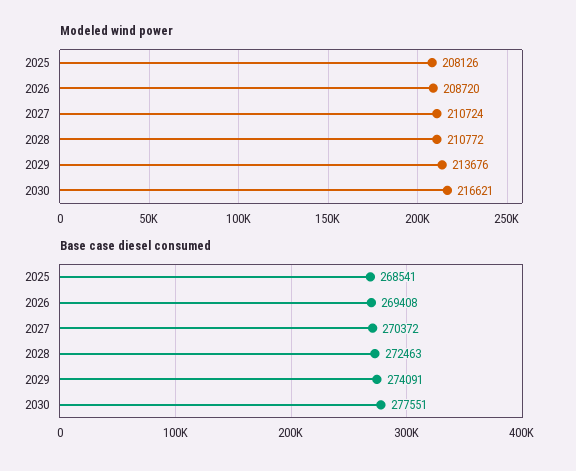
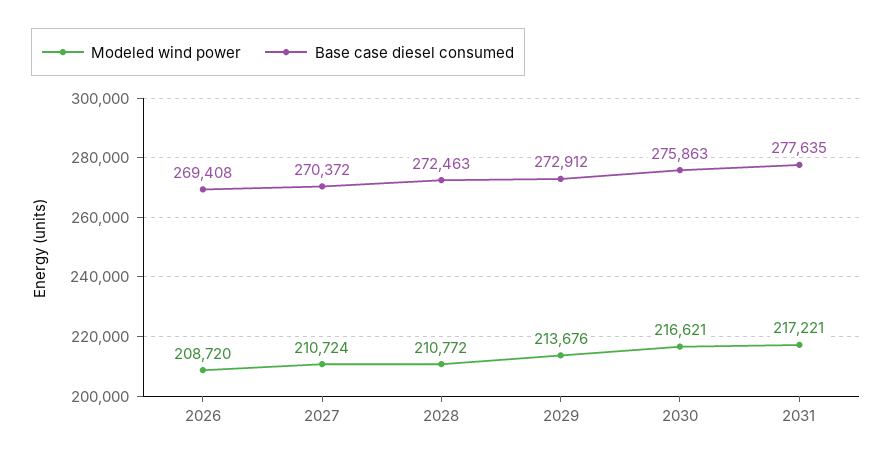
Modeled wind power, 2025: 208126 -> none
Base case diesel consumed, 2025: 268541 -> none
Base case diesel consumed, 2029: 274091 -> 272912
Base case diesel consumed, 2030: 277551 -> 275863
Modeled wind power, 2031: none -> 217221
Base case diesel consumed, 2031: none -> 277635

